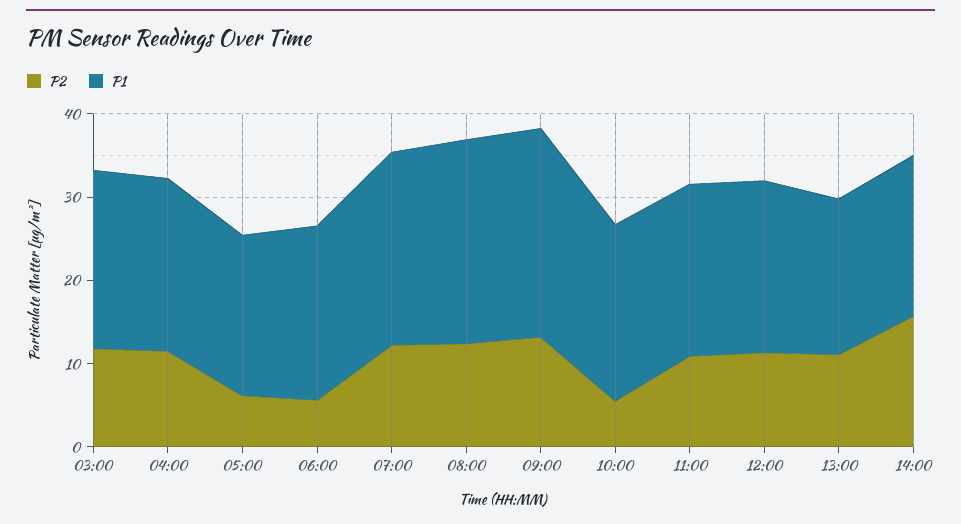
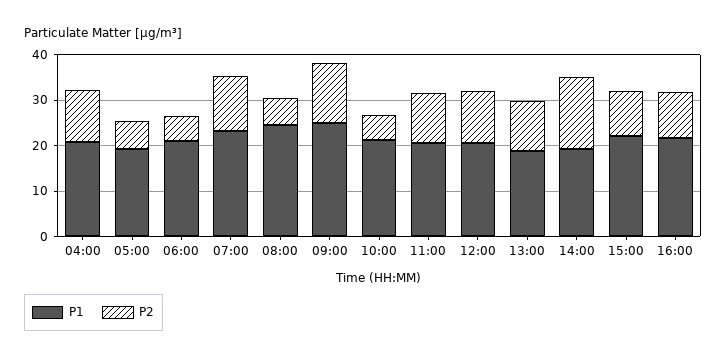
P2, 03:00: 12 -> none
P1, 03:00: 22 -> none
P2, 08:00: 12 -> 6
P1, 15:00: none -> 22
P2, 15:00: none -> 10
P1, 16:00: none -> 22
P2, 16:00: none -> 10

